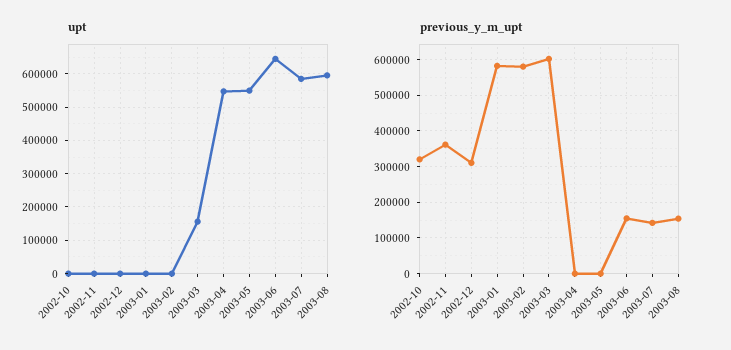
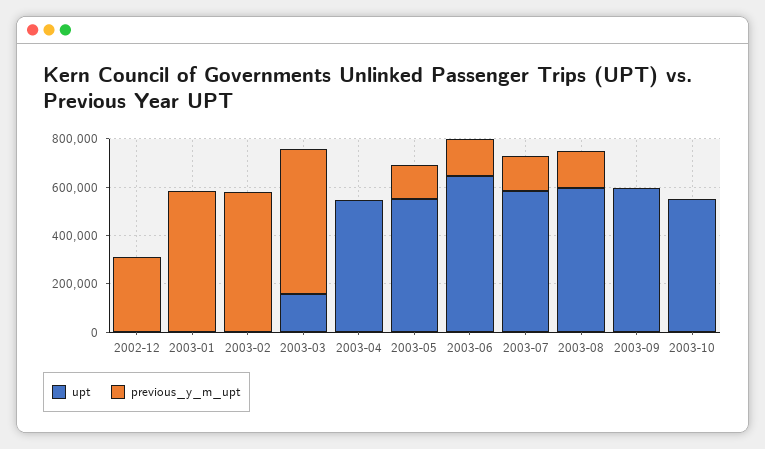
upt, 2002-10: 0 -> none
upt, 2002-11: 0 -> none
previous_y_m_upt, 2002-10: 320000 -> none
previous_y_m_upt, 2002-11: 360000 -> none
previous_y_m_upt, 2003-05: 0 -> 150000
upt, 2003-09: none -> 600000
previous_y_m_upt, 2003-09: none -> 0
upt, 2003-10: none -> 550000
previous_y_m_upt, 2003-10: none -> 0

